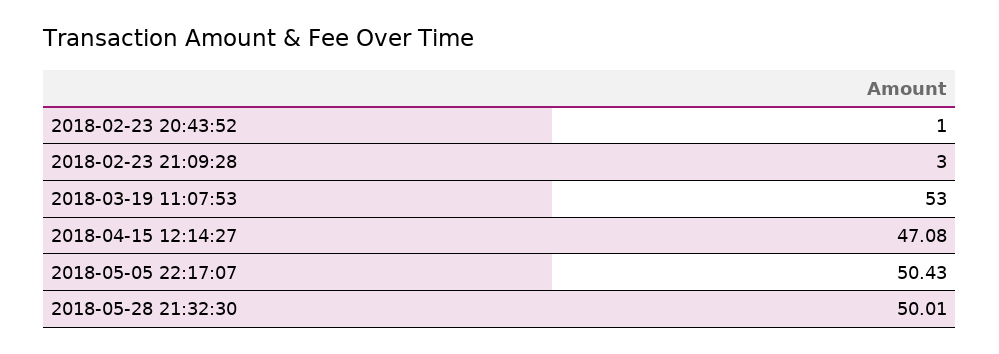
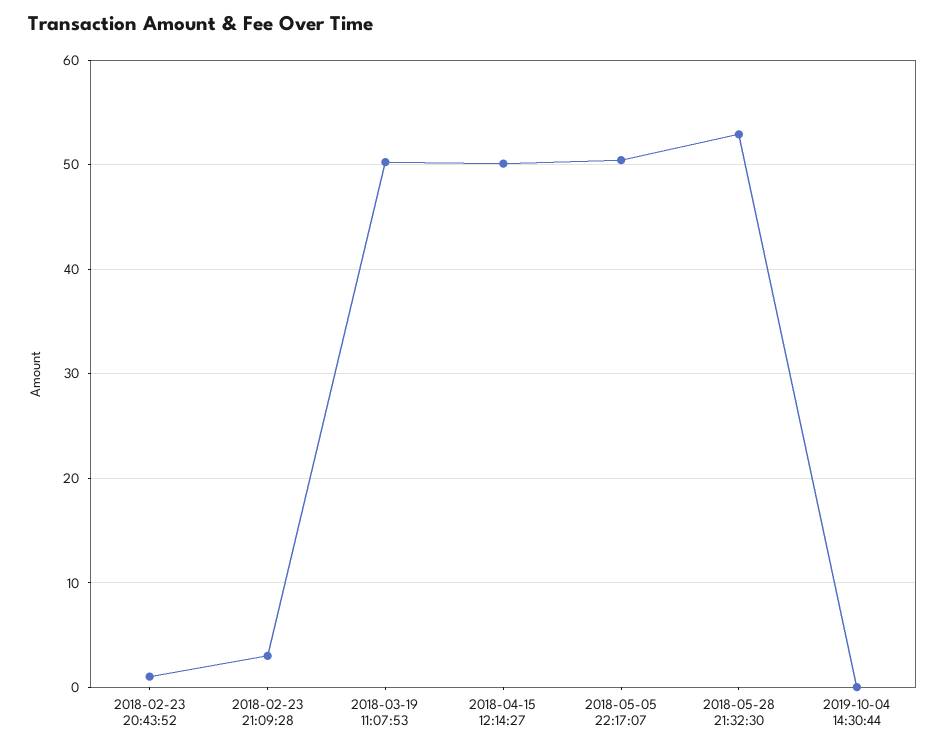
2018-03-19 11:07:53: 53 -> 50
2018-04-15 12:14:27: 47.08 -> 50
2018-05-28 21:32:30: 50.01 -> 53
2019-10-04 14:30:44: none -> 0

